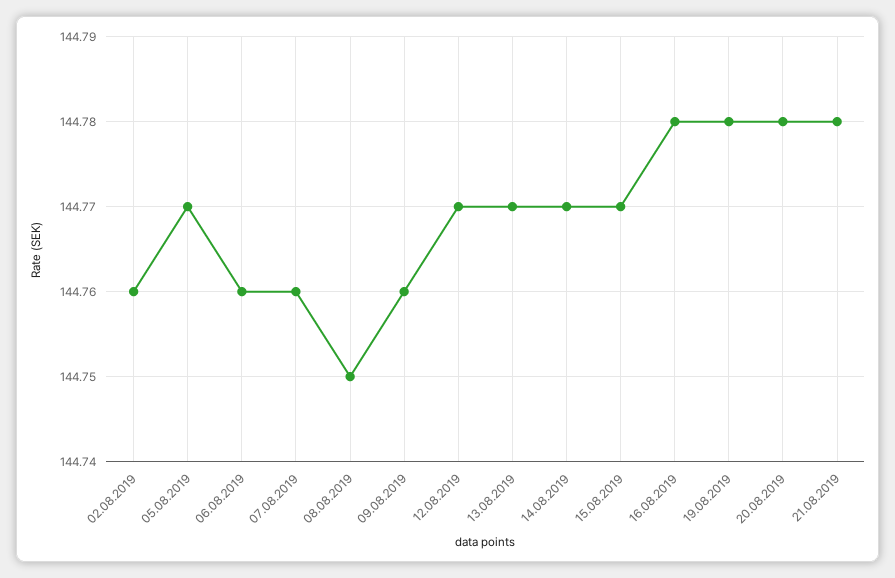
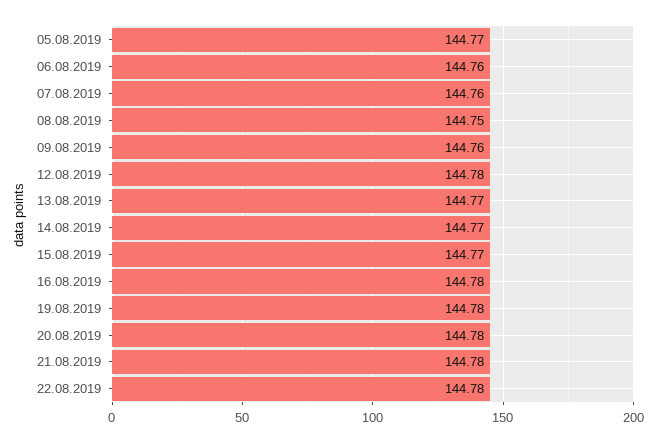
02.08.2019: 144.76 -> none
12.08.2019: 144.77 -> 144.78
22.08.2019: none -> 144.78

